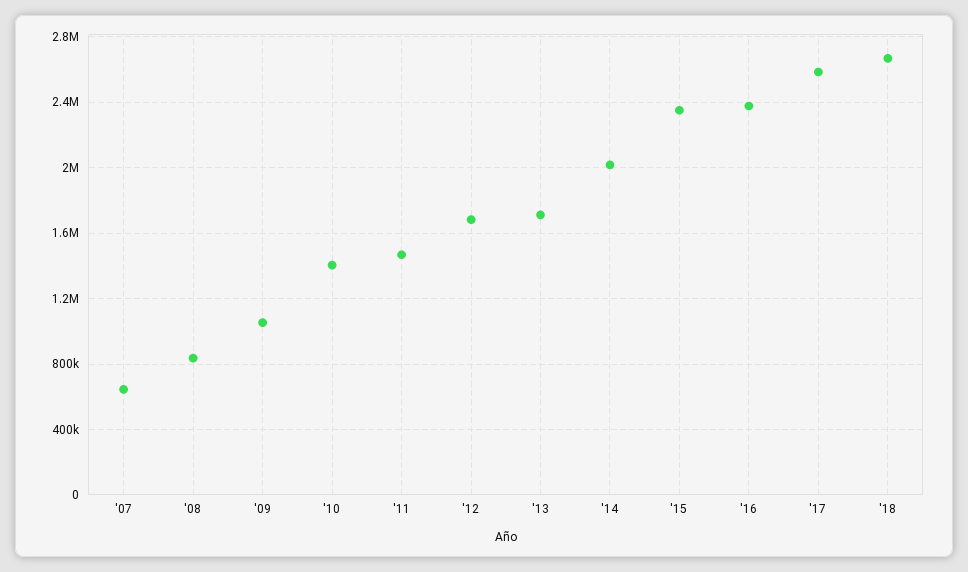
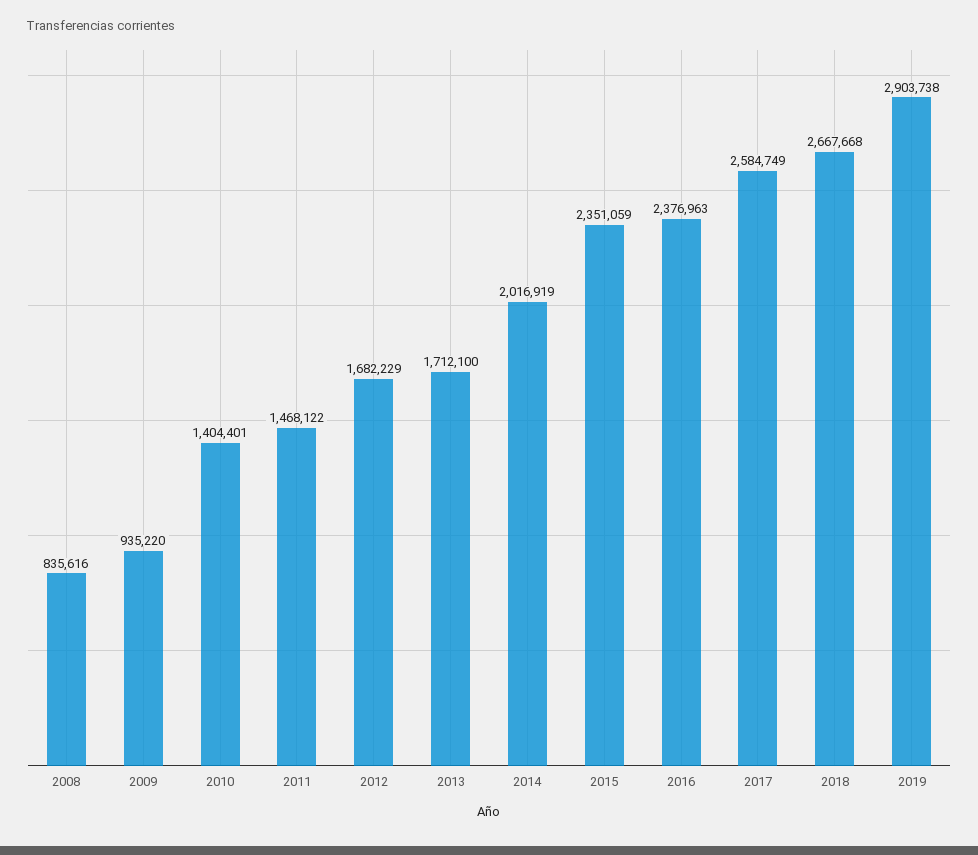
'07: 650000 -> none
'09: 1050000 -> 935220
2019: none -> 2903738

